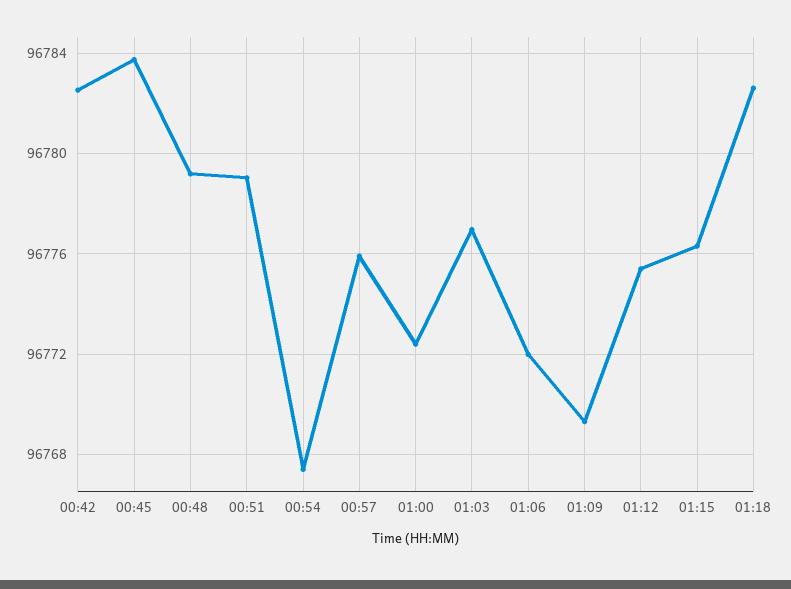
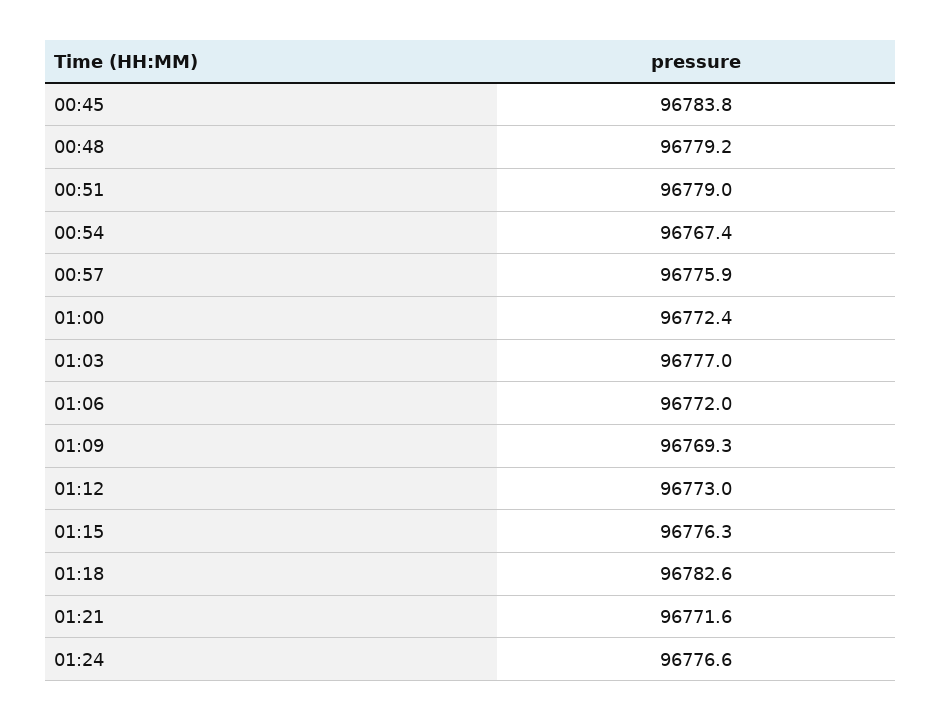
00:42: 96782.5 -> none
01:12: 96775.5 -> 96773
01:21: none -> 96771.6
01:24: none -> 96776.6

